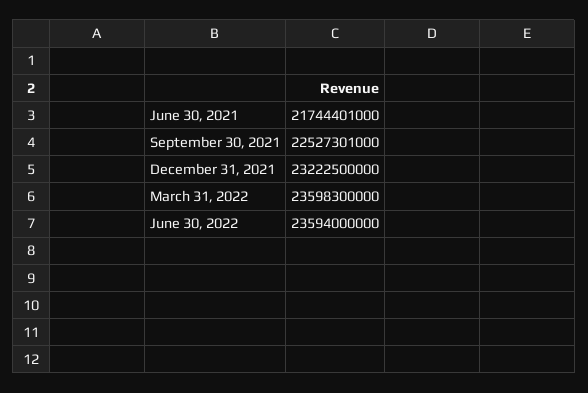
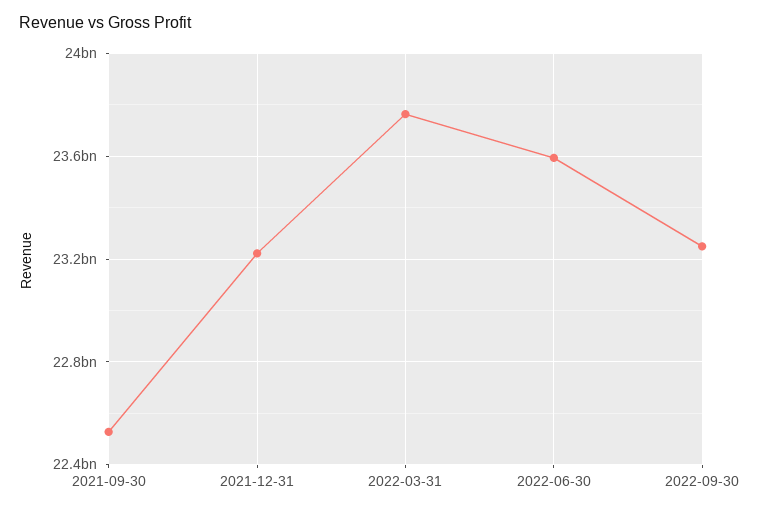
June 30, 2021: 21744401000 -> none
March 31, 2022: 23598300000 -> 23750000000
2022-09-30: none -> 23250000000

